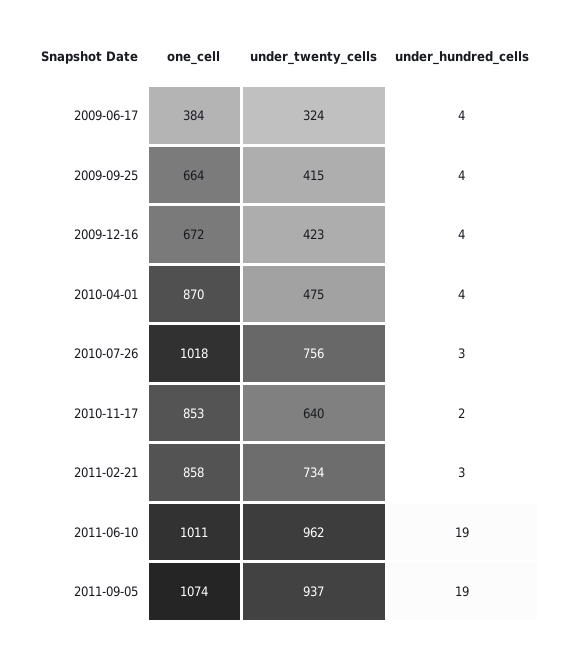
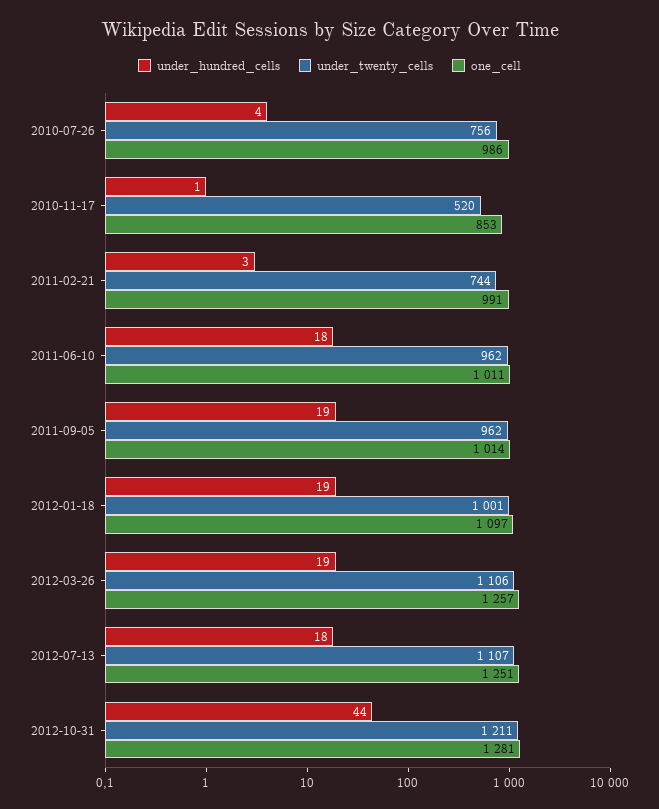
one_cell, 2009-06-17: 384 -> none
under_twenty_cells, 2009-06-17: 324 -> none
under_hundred_cells, 2009-06-17: 4 -> none
one_cell, 2009-09-25: 664 -> none
under_twenty_cells, 2009-09-25: 415 -> none
under_hundred_cells, 2009-09-25: 4 -> none
one_cell, 2009-12-16: 672 -> none
under_twenty_cells, 2009-12-16: 423 -> none
under_hundred_cells, 2009-12-16: 4 -> none
one_cell, 2010-04-01: 870 -> none
under_twenty_cells, 2010-04-01: 475 -> none
under_hundred_cells, 2010-04-01: 4 -> none
one_cell, 2010-07-26: 1018 -> 986
under_hundred_cells, 2010-07-26: 3 -> 4
under_twenty_cells, 2010-11-17: 640 -> 520
under_hundred_cells, 2010-11-17: 2 -> 1
one_cell, 2011-02-21: 858 -> 991
under_twenty_cells, 2011-02-21: 734 -> 744
under_hundred_cells, 2011-06-10: 19 -> 18
one_cell, 2011-09-05: 1074 -> 1014
under_twenty_cells, 2011-09-05: 937 -> 962
under_hundred_cells, 2012-01-18: none -> 19
under_twenty_cells, 2012-01-18: none -> 1001
one_cell, 2012-01-18: none -> 1097
under_hundred_cells, 2012-03-26: none -> 19
under_twenty_cells, 2012-03-26: none -> 1106
one_cell, 2012-03-26: none -> 1257
under_hundred_cells, 2012-07-13: none -> 18
under_twenty_cells, 2012-07-13: none -> 1107
one_cell, 2012-07-13: none -> 1251
under_hundred_cells, 2012-10-31: none -> 44
under_twenty_cells, 2012-10-31: none -> 1211
one_cell, 2012-10-31: none -> 1281

